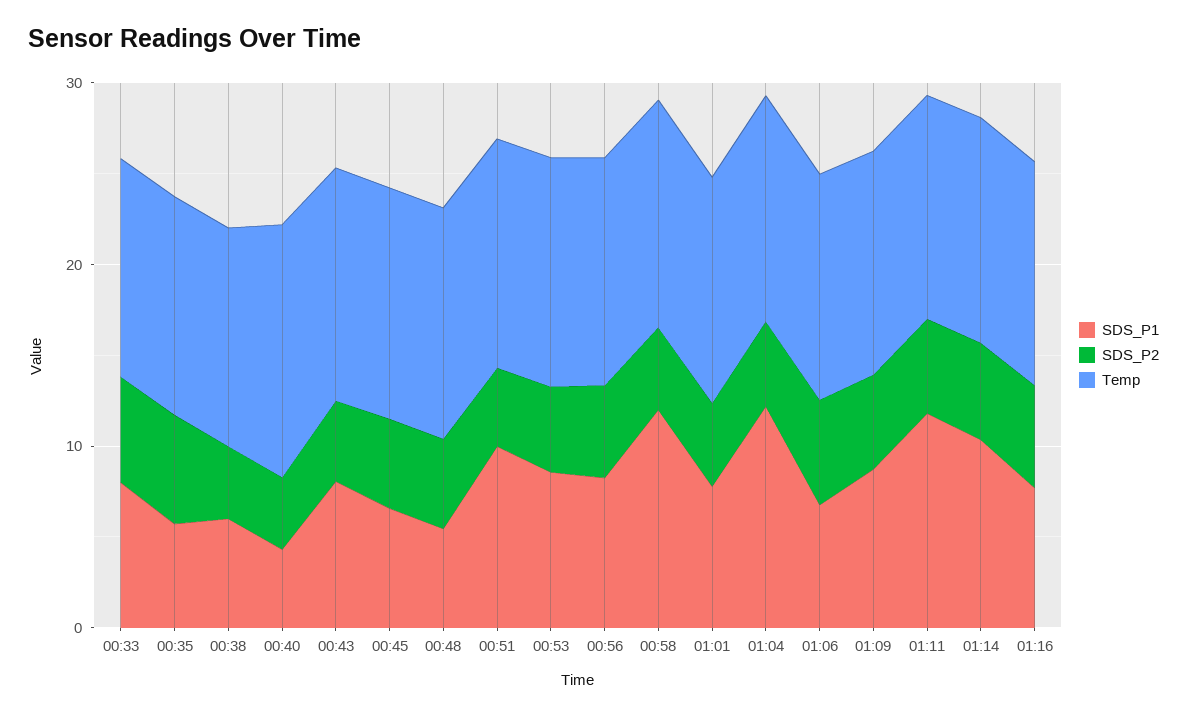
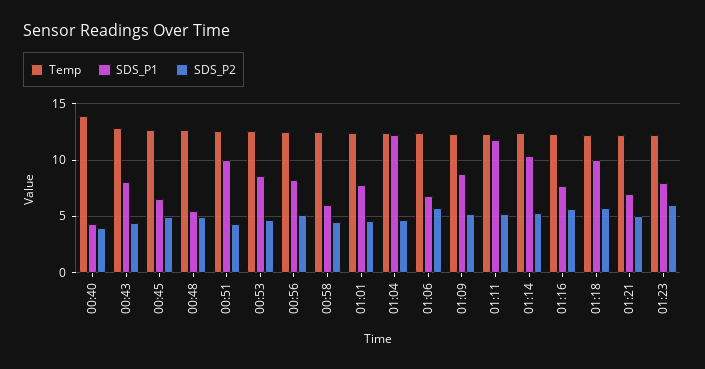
SDS_P1, 00:33: 8 -> none
SDS_P2, 00:33: 6 -> none
Temp, 00:33: 12 -> none
SDS_P1, 00:35: 6 -> none
SDS_P2, 00:35: 6 -> none
Temp, 00:35: 12 -> none
SDS_P1, 00:38: 6 -> none
SDS_P2, 00:38: 4 -> none
Temp, 00:38: 12 -> none
SDS_P1, 00:58: 12 -> 6
Temp, 01:18: none -> 12
SDS_P1, 01:18: none -> 10
SDS_P2, 01:18: none -> 6
Temp, 01:21: none -> 12
SDS_P1, 01:21: none -> 7
SDS_P2, 01:21: none -> 5
Temp, 01:23: none -> 12
SDS_P1, 01:23: none -> 8
SDS_P2, 01:23: none -> 6

